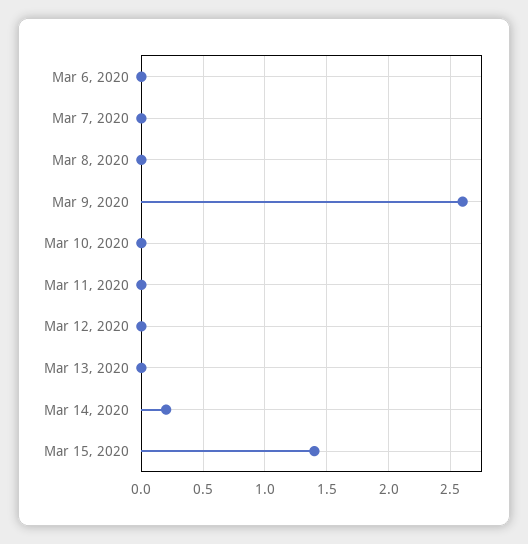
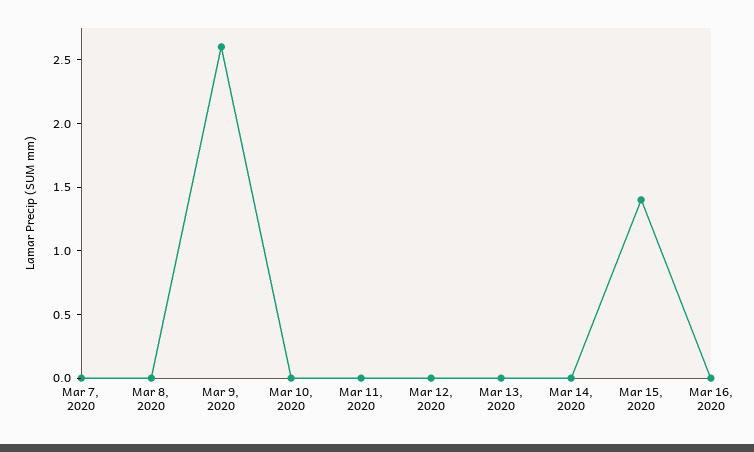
Mar 6, 2020: 0 -> none
Mar 14, 2020: 0.2 -> 0
Mar 16, 2020: none -> 0

